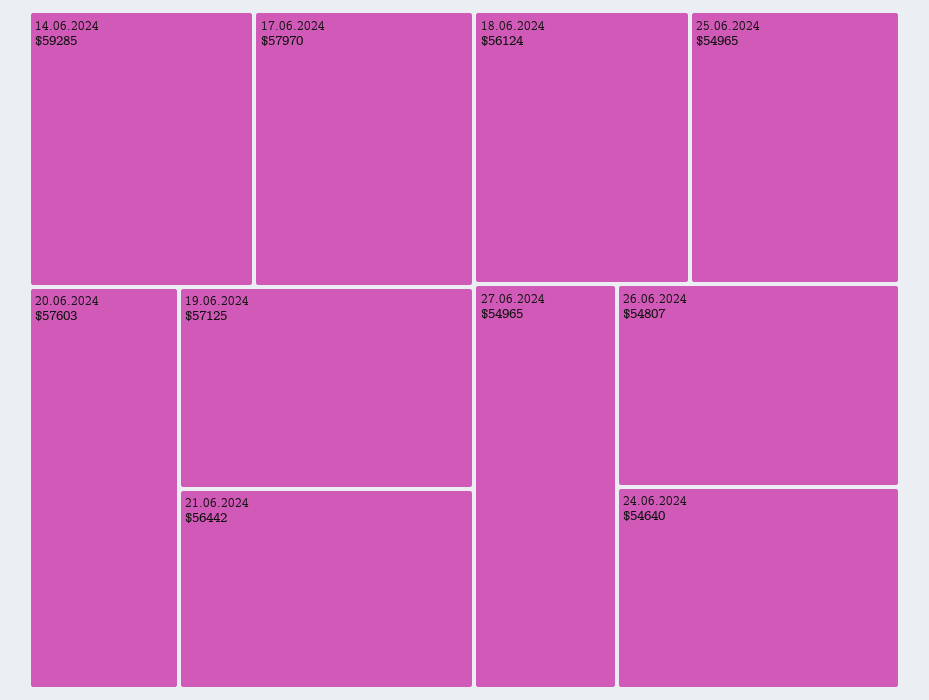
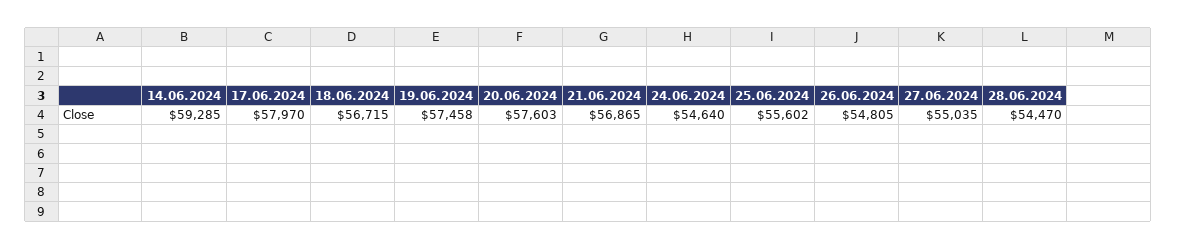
19.06.2024: 57125 -> 57458
21.06.2024: 56442 -> 56865
18.06.2024: 56124 -> 56715
25.06.2024: 54965 -> 55602
27.06.2024: 54965 -> 55035
26.06.2024: 54807 -> 54805
28.06.2024: none -> 54470

